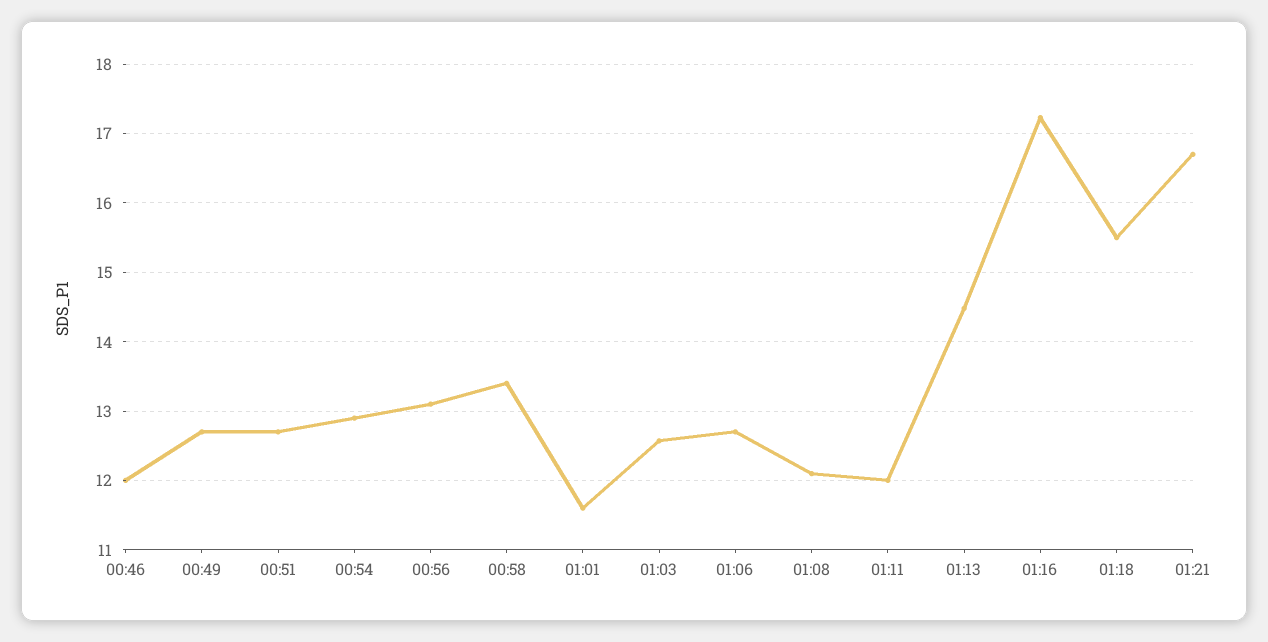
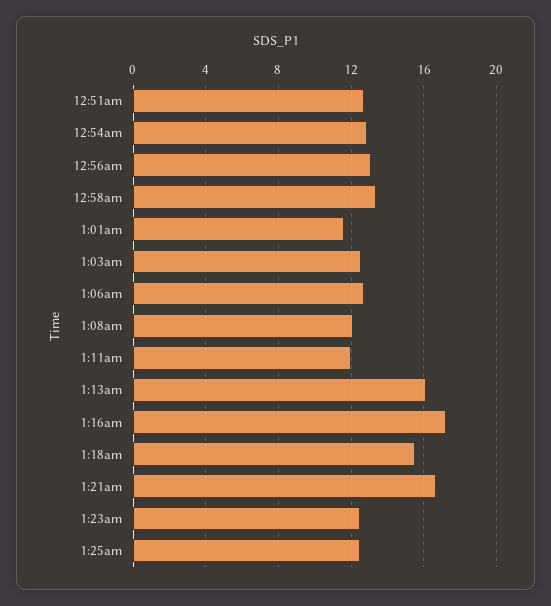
00:46: 12 -> none
00:49: 12.7 -> none
01:13: 14.5 -> 16
1:23am: none -> 12.5
1:25am: none -> 12.5

